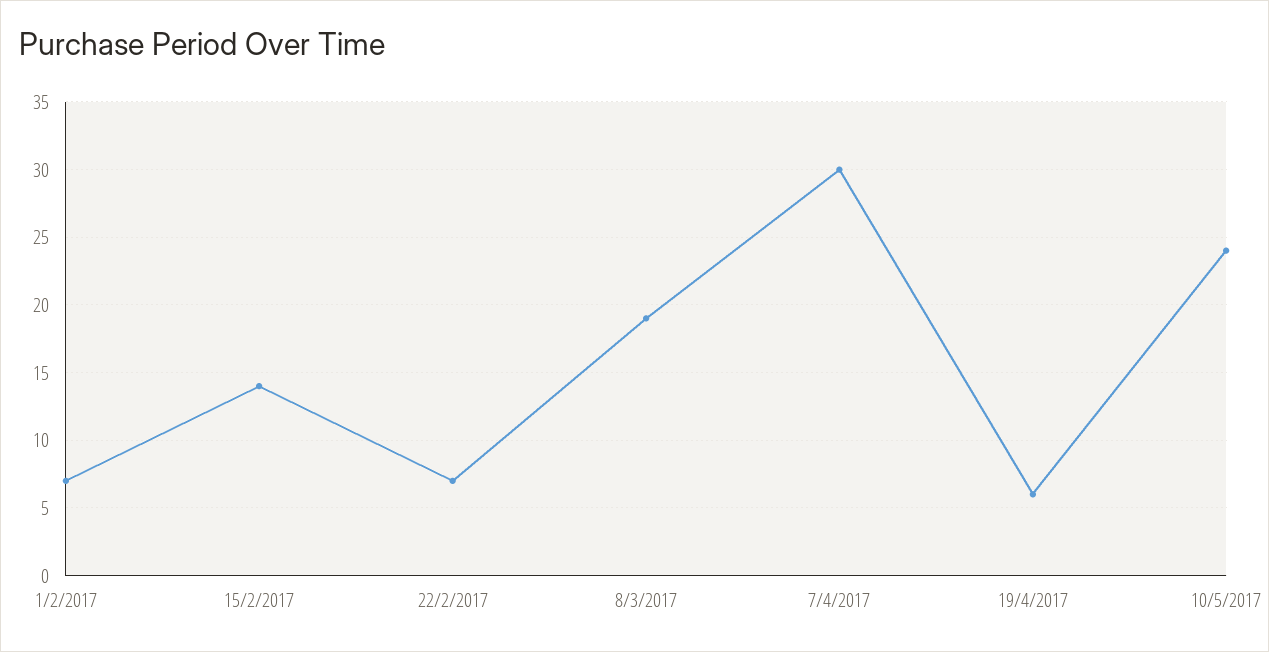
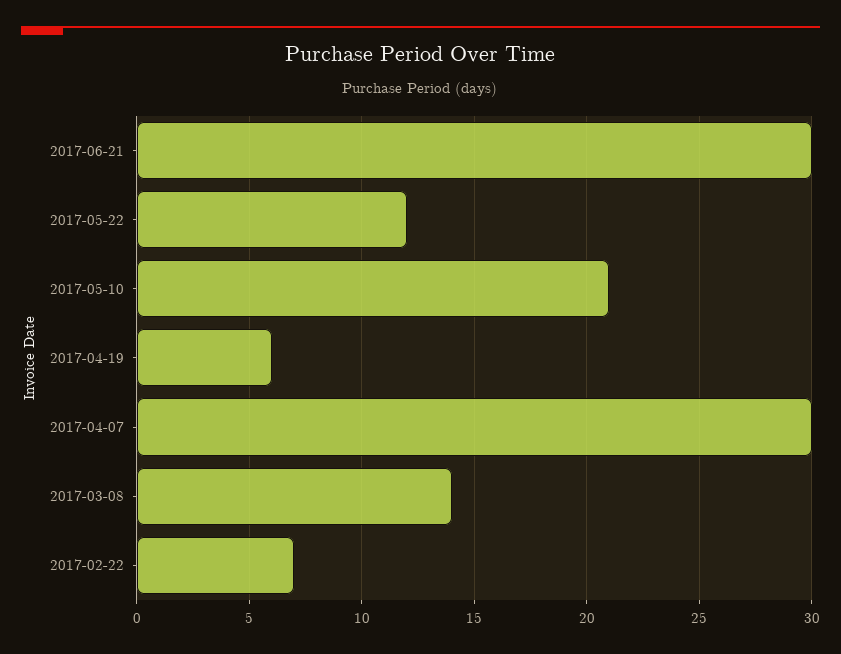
1/2/2017: 7 -> none
15/2/2017: 14 -> none
8/3/2017: 19 -> 14
10/5/2017: 24 -> 21
2017-06-21: none -> 30
2017-05-22: none -> 12

